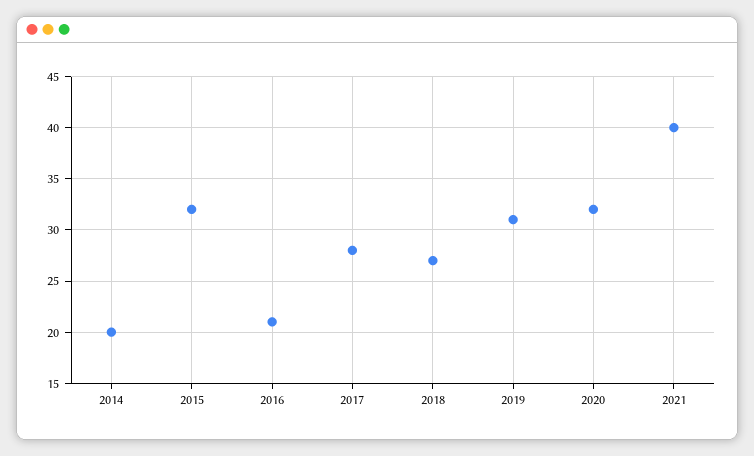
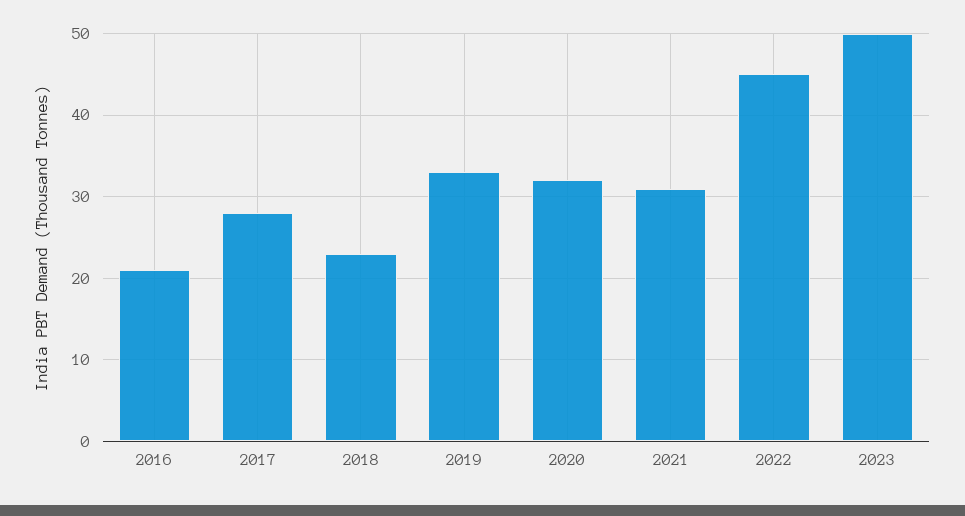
2014: 20 -> none
2015: 32 -> none
2018: 27 -> 23
2019: 31 -> 33
2021: 40 -> 31
2022: none -> 45
2023: none -> 50

